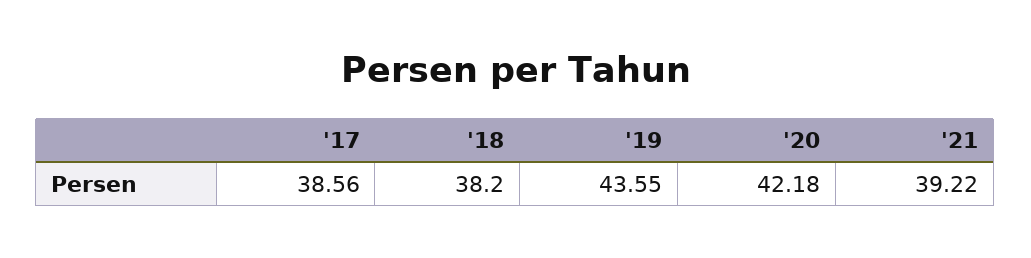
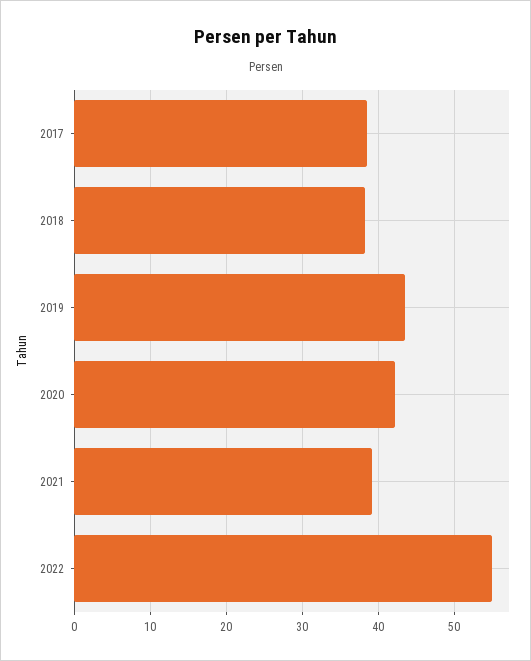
2022: none -> 55

